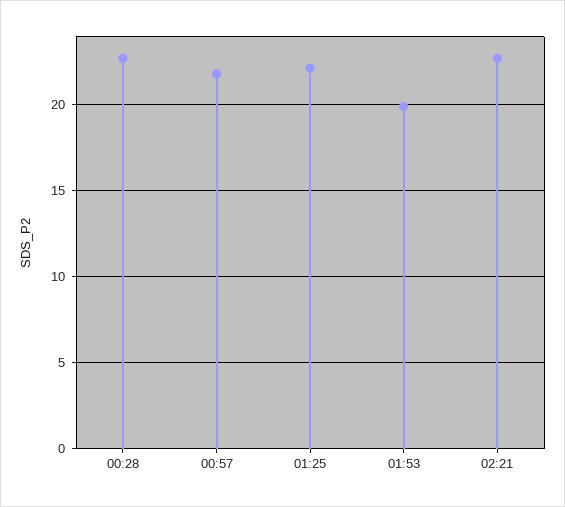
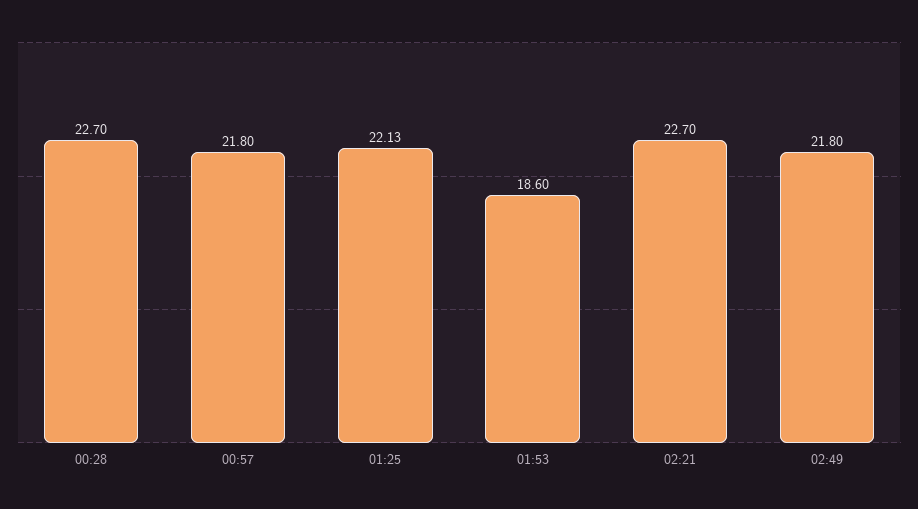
01:53: 20 -> 18.6
02:49: none -> 21.8

